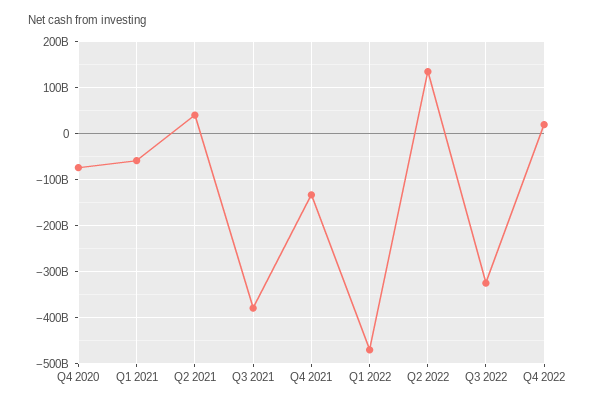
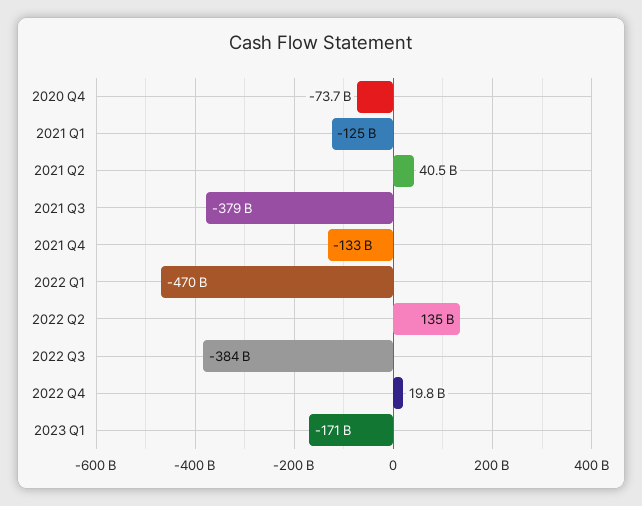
Q1 2021: -60000000000 -> -125000000000
Q3 2022: -320000000000 -> -384000000000
2023 Q1: none -> -171000000000

